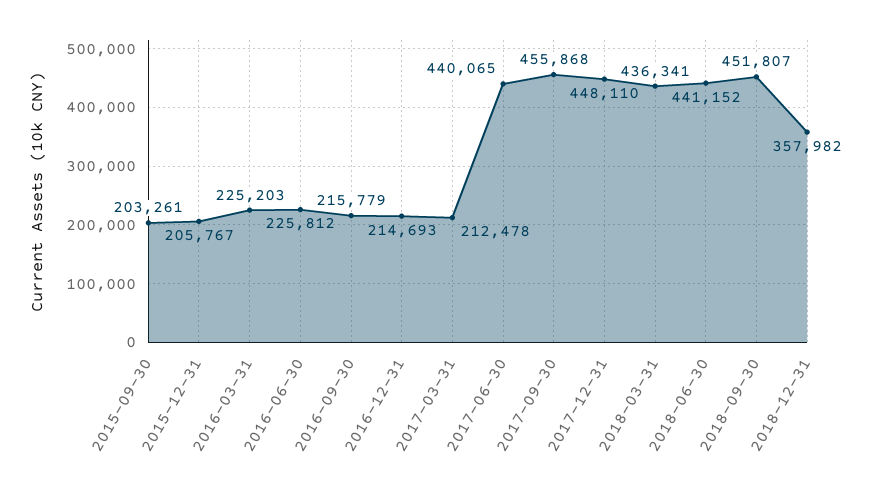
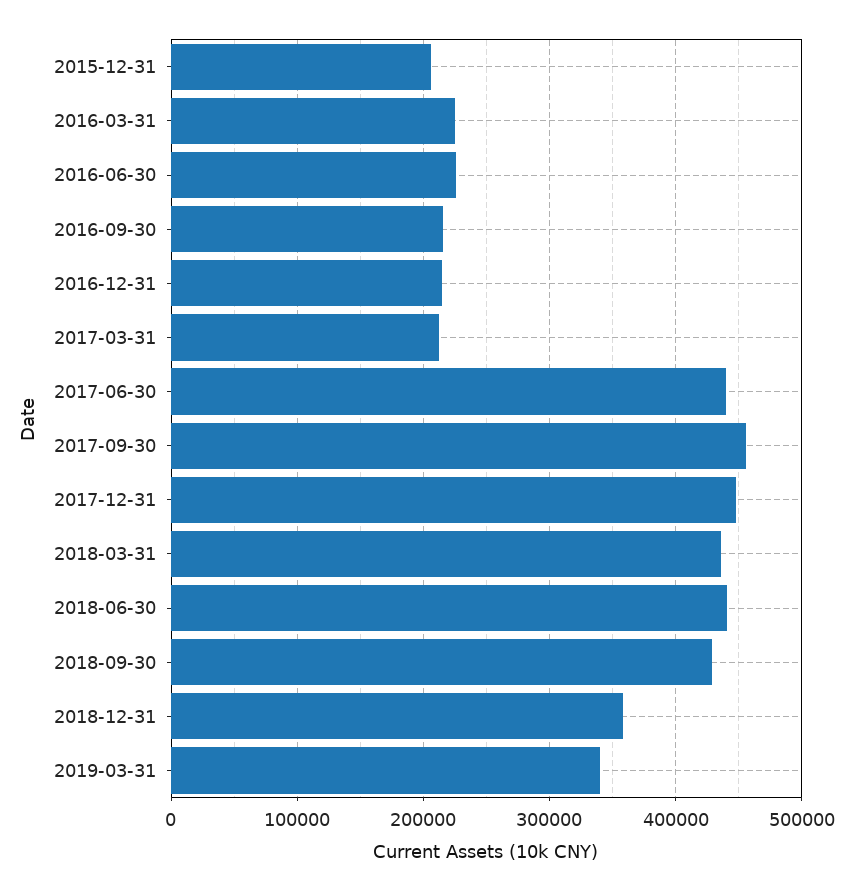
2015-09-30: 203261 -> none
2018-09-30: 451807 -> 430000
2019-03-31: none -> 340000

